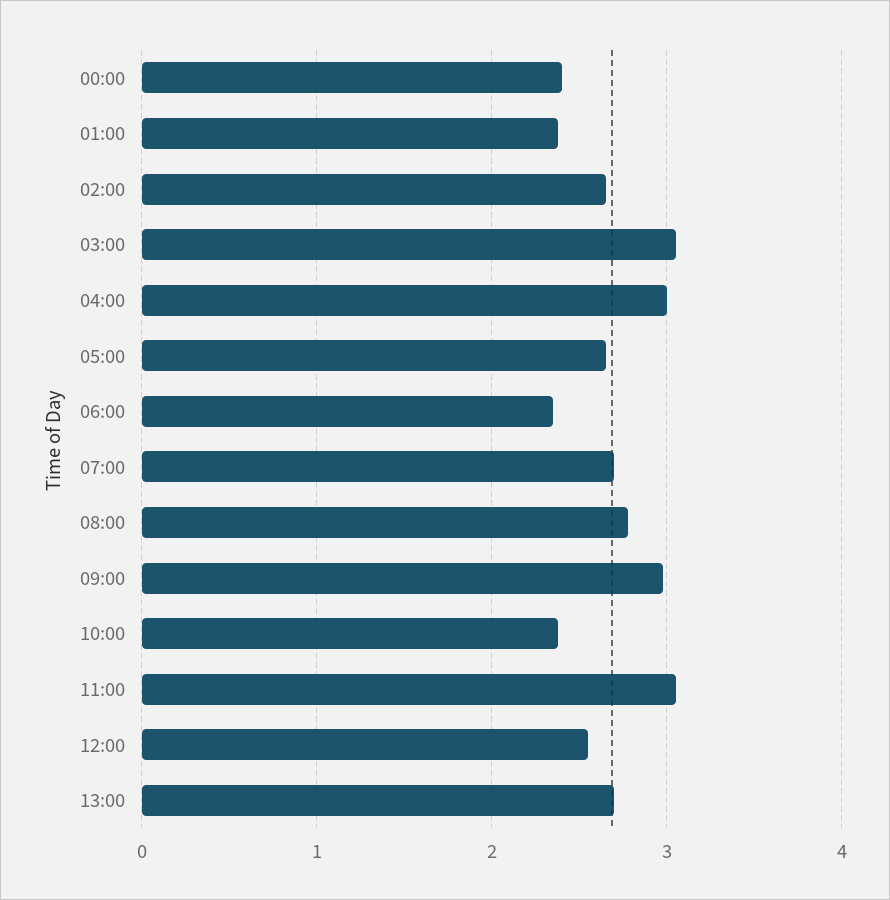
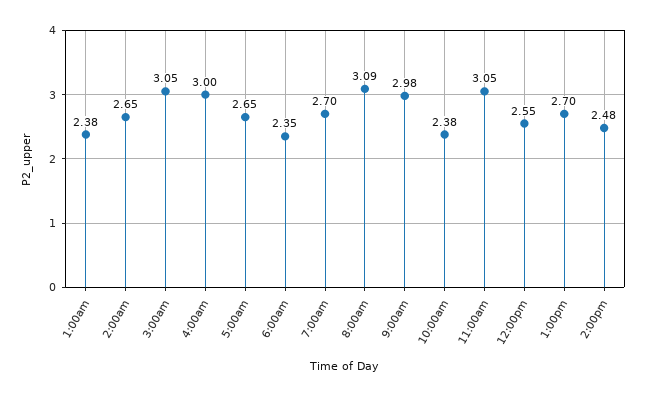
00:00: 2.4 -> none
08:00: 2.8 -> 3.09
2:00pm: none -> 2.48

